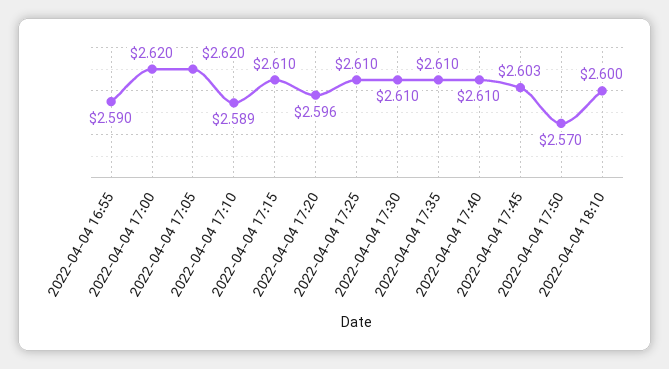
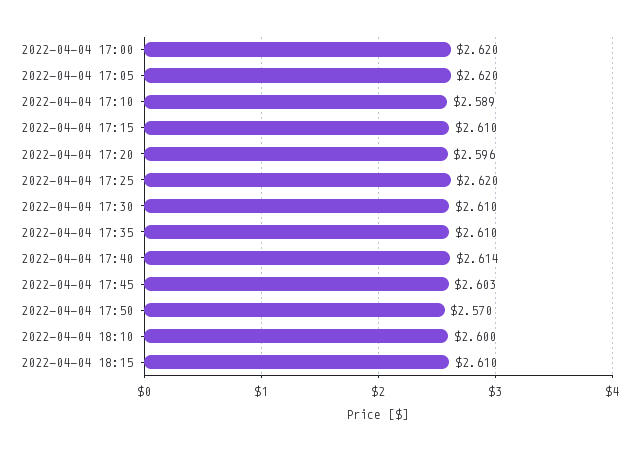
2022-04-04 16:55: 2.59 -> none
2022-04-04 17:25: 2.61 -> 2.62
2022-04-04 17:40: 2.61 -> 2.614
2022-04-04 18:15: none -> 2.61

